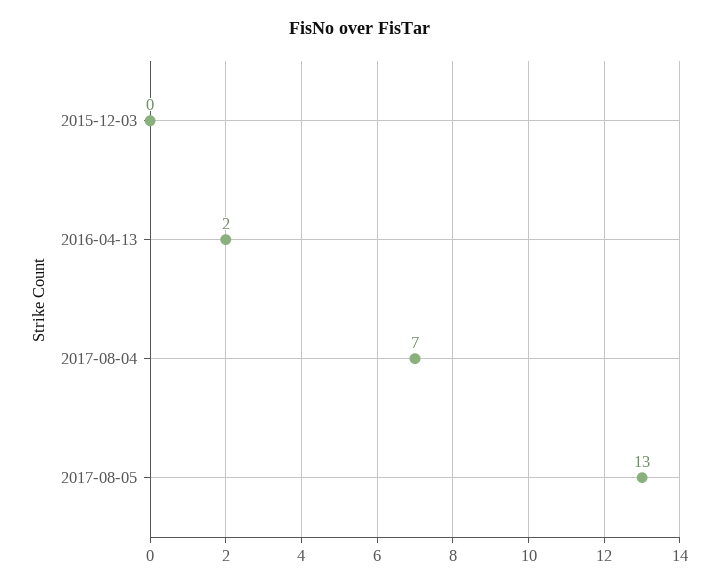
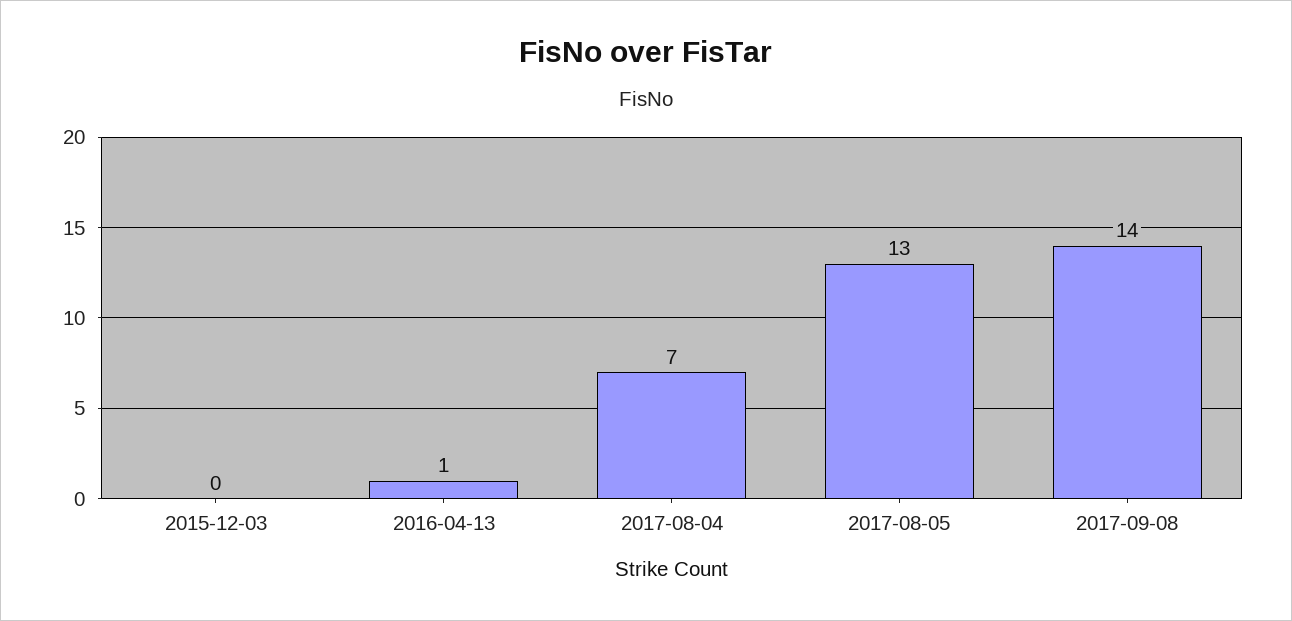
2016-04-13: 2 -> 1
2017-09-08: none -> 14

